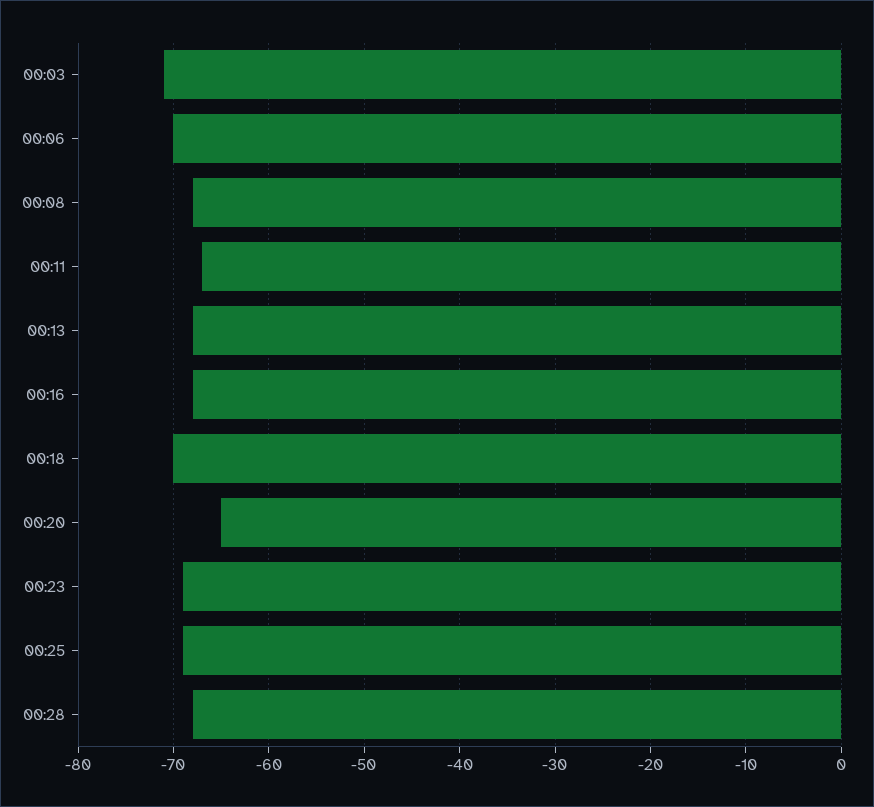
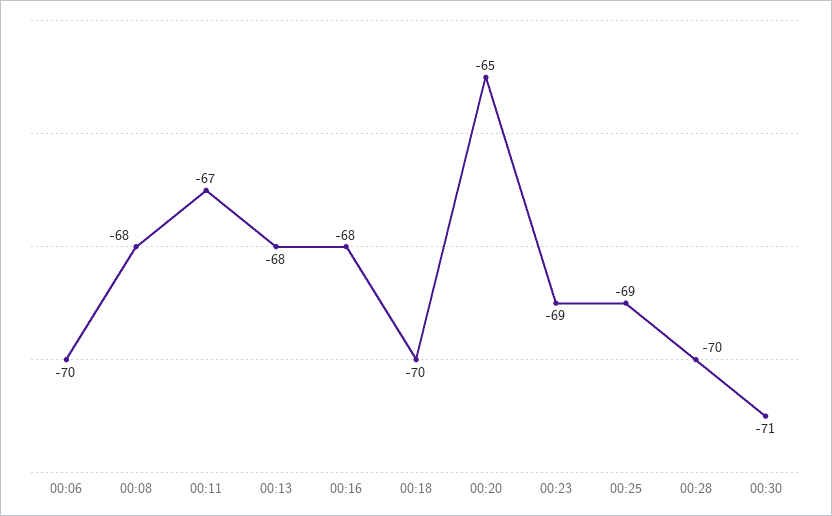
00:03: -71 -> none
00:28: -68 -> -70
00:30: none -> -71

